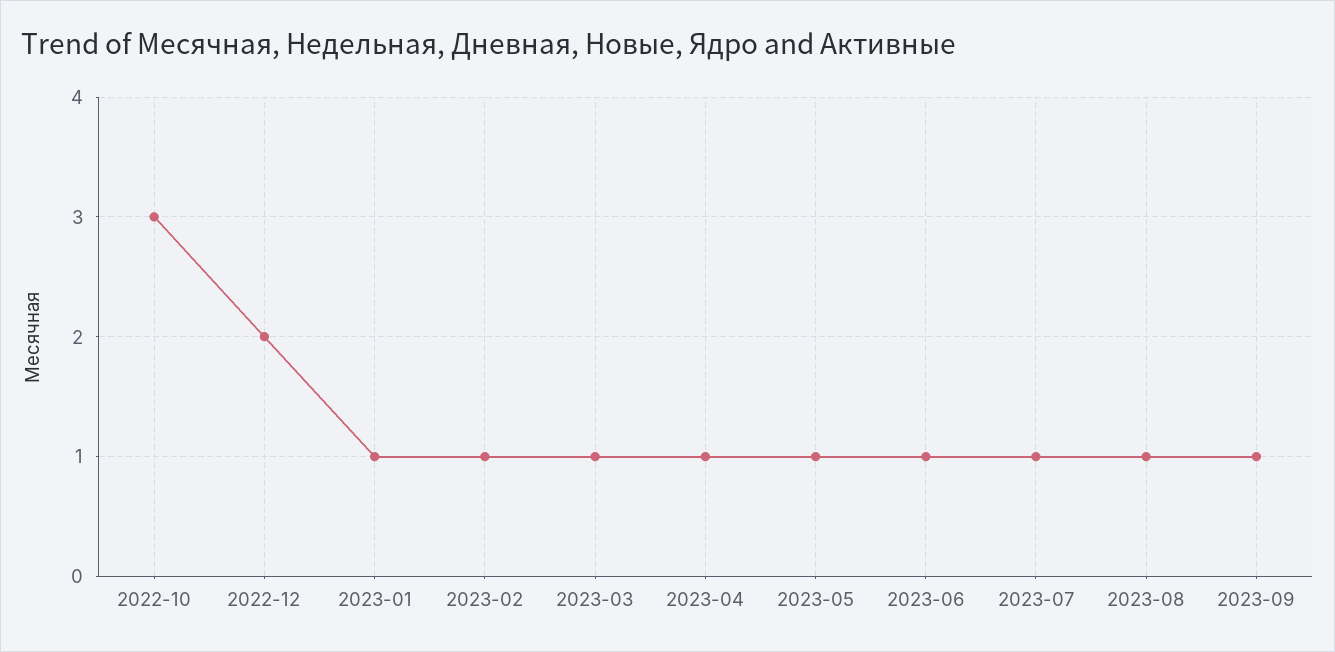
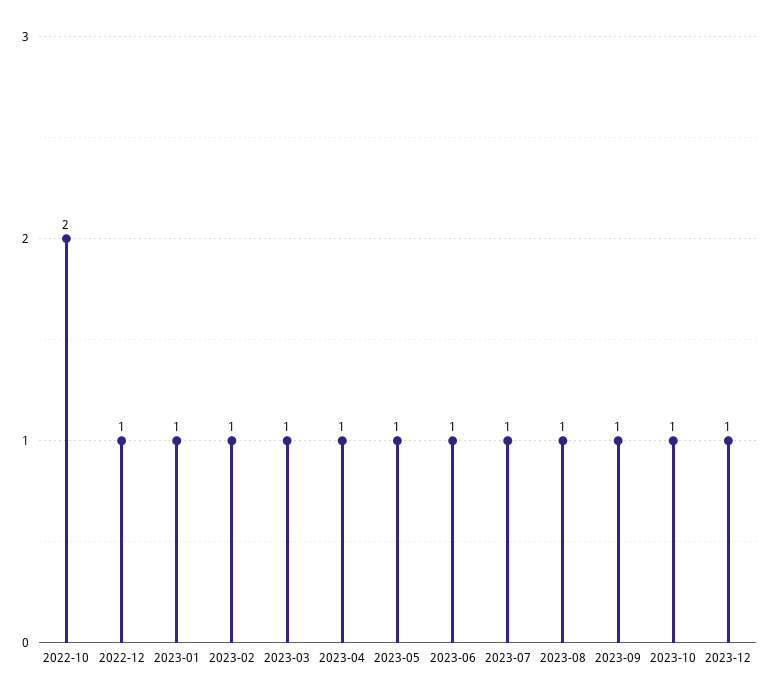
2022-10: 3 -> 2
2022-12: 2 -> 1
2023-10: none -> 1
2023-12: none -> 1

